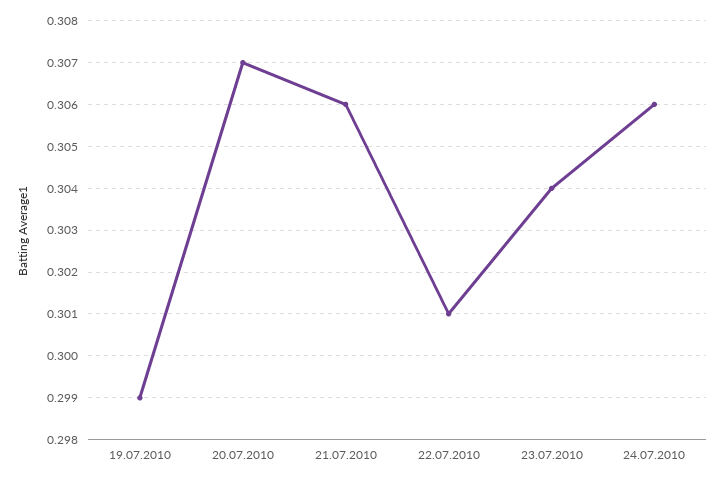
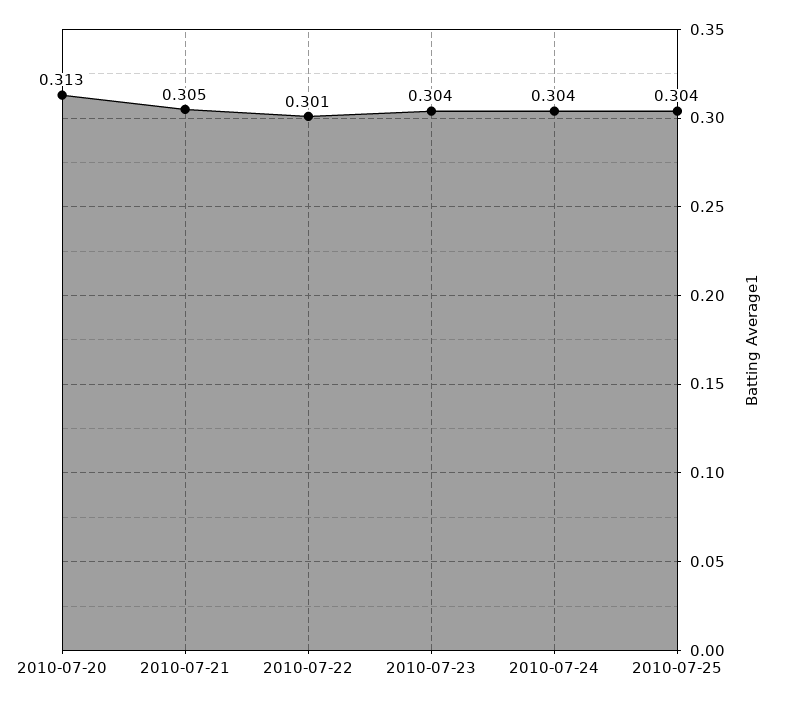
19.07.2010: 0.299 -> none
20.07.2010: 0.307 -> 0.313
21.07.2010: 0.306 -> 0.305
24.07.2010: 0.306 -> 0.304
2010-07-25: none -> 0.304

